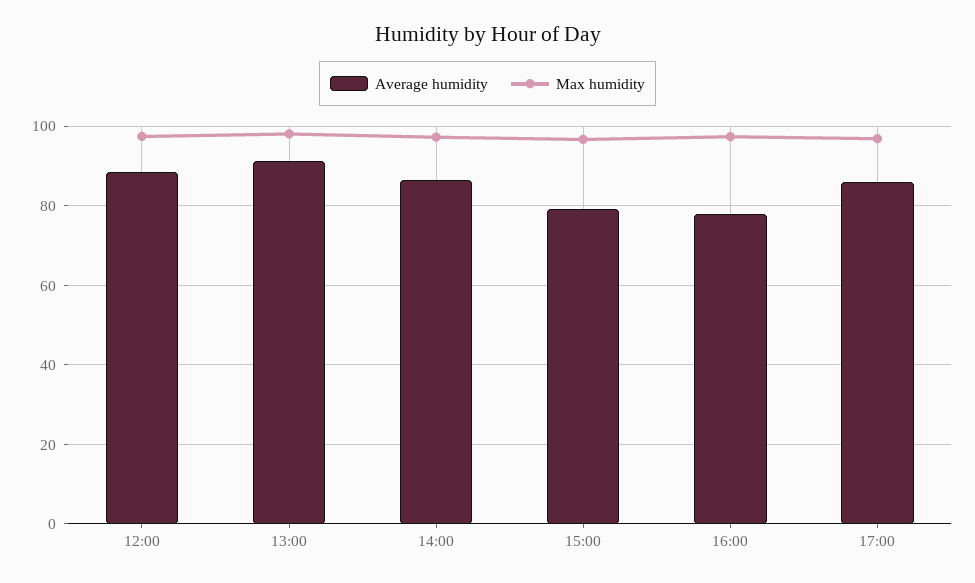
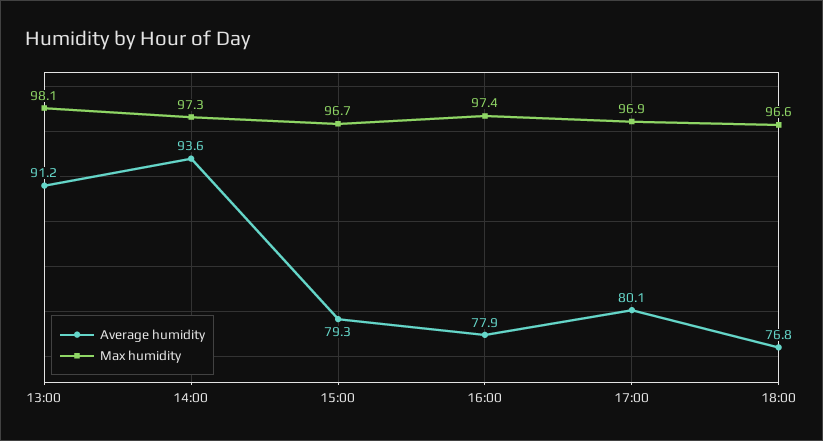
Average humidity, 12:00: 88 -> none
Max humidity, 12:00: 98 -> none
Average humidity, 14:00: 86 -> 93.6
Average humidity, 17:00: 86 -> 80.1
Average humidity, 18:00: none -> 76.8
Max humidity, 18:00: none -> 96.6

